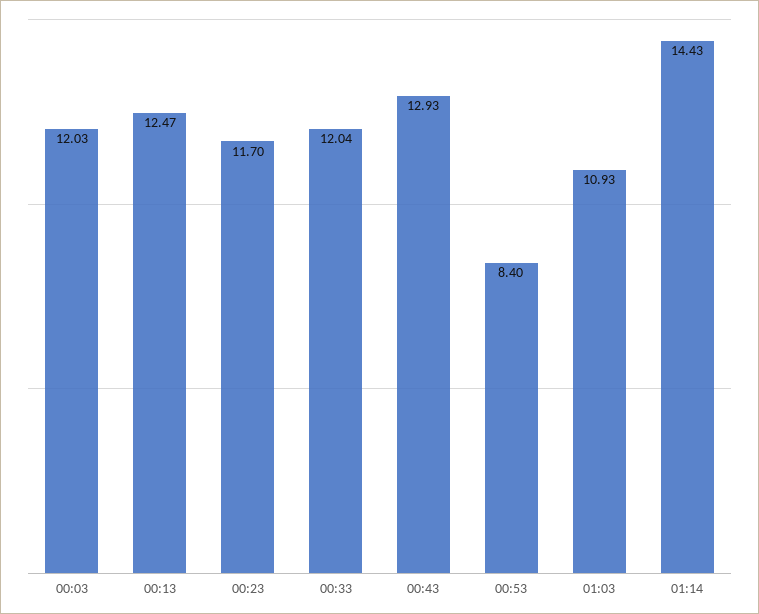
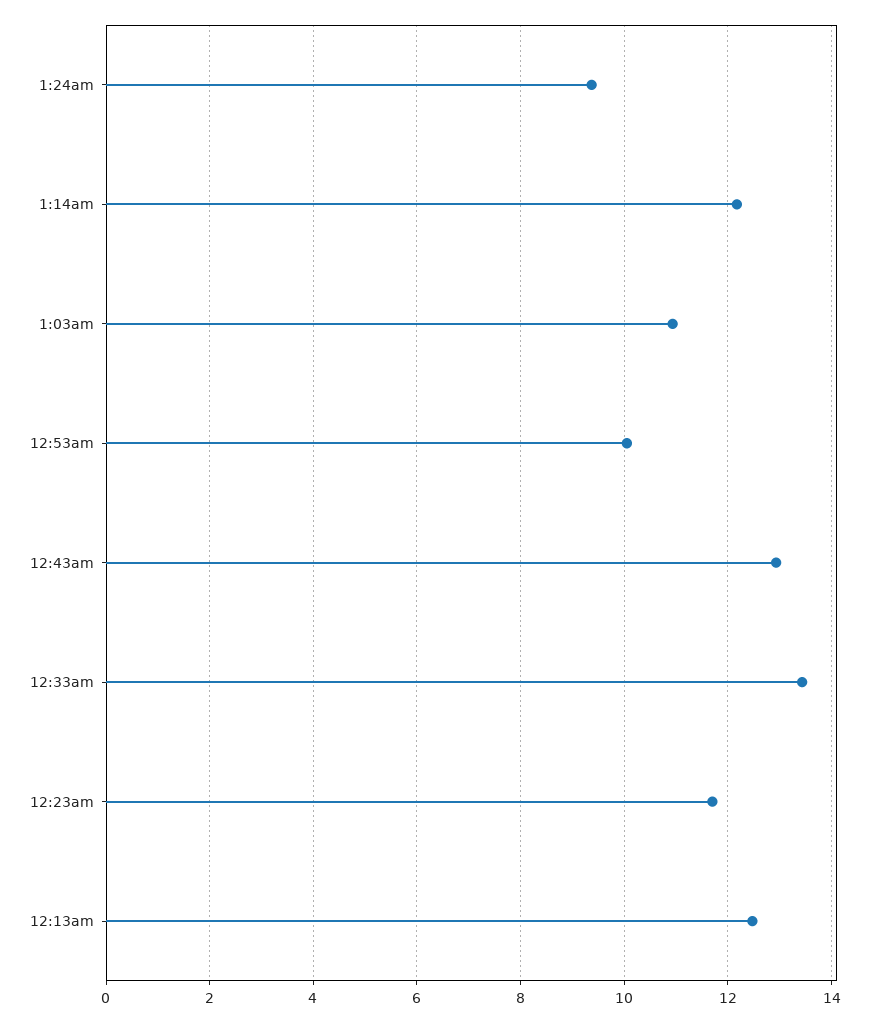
00:03: 12.03 -> none
00:33: 12.04 -> 13.4
00:53: 8.4 -> 10
01:14: 14.43 -> 12.2
1:24am: none -> 9.4

